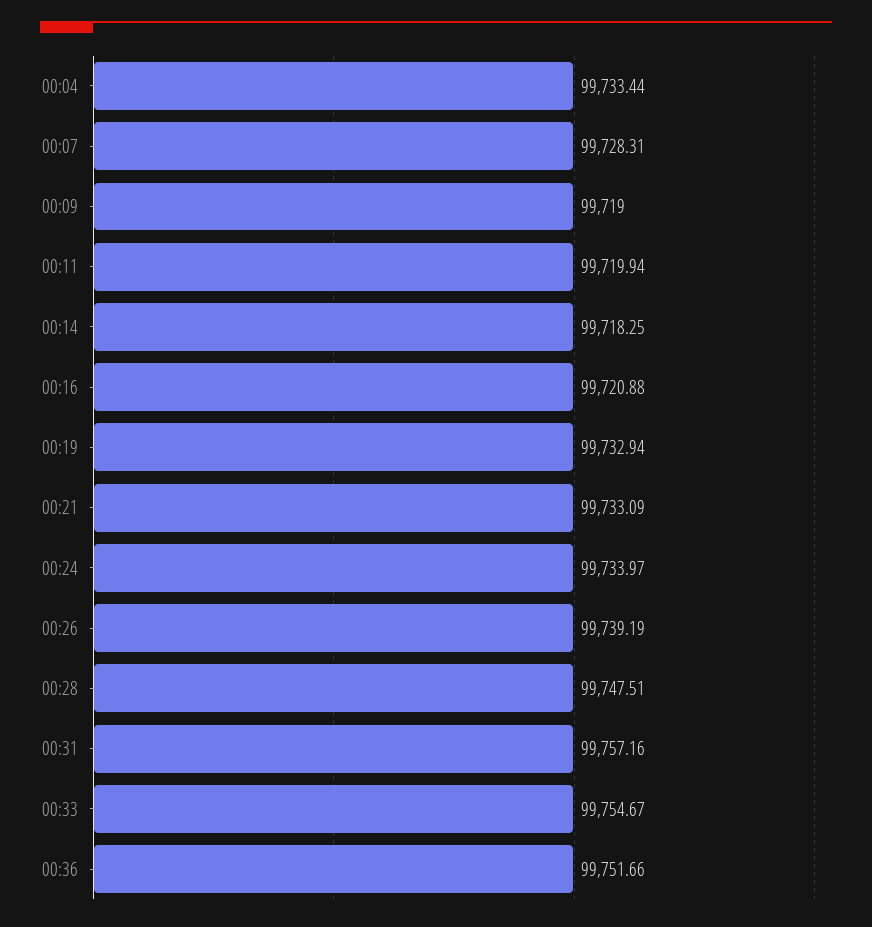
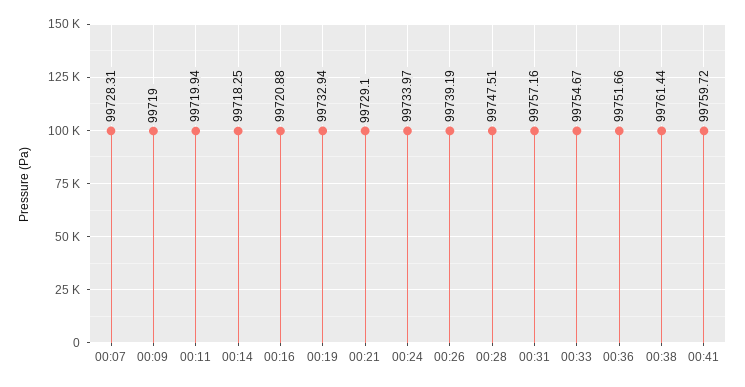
00:04: 99733.44 -> none
00:21: 99733.09 -> 99729.1
00:38: none -> 99761.44
00:41: none -> 99759.72

